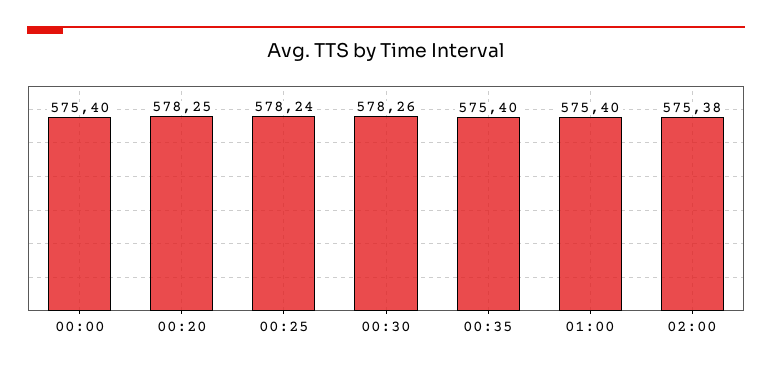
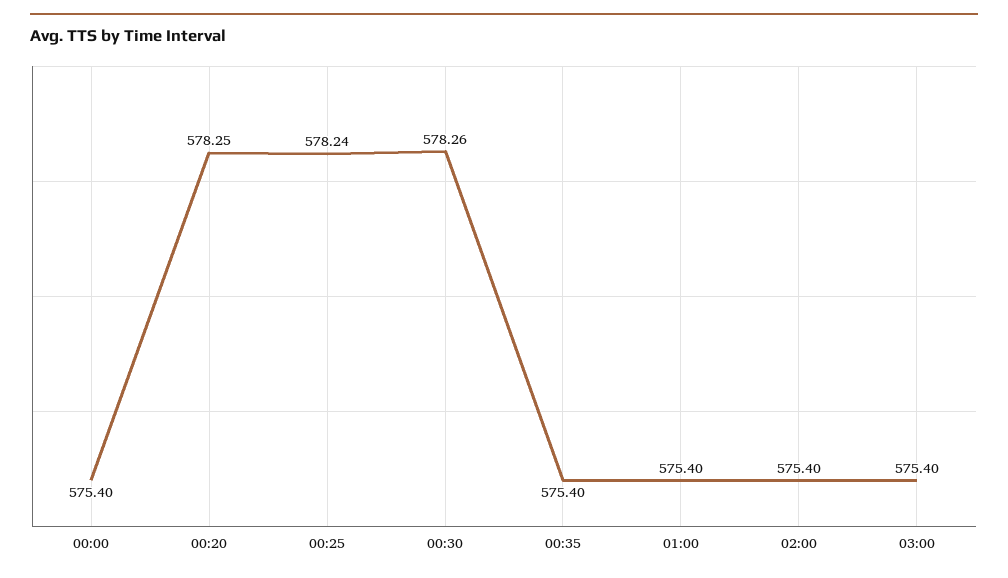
02:00: 575.38 -> 575.4
03:00: none -> 575.4

